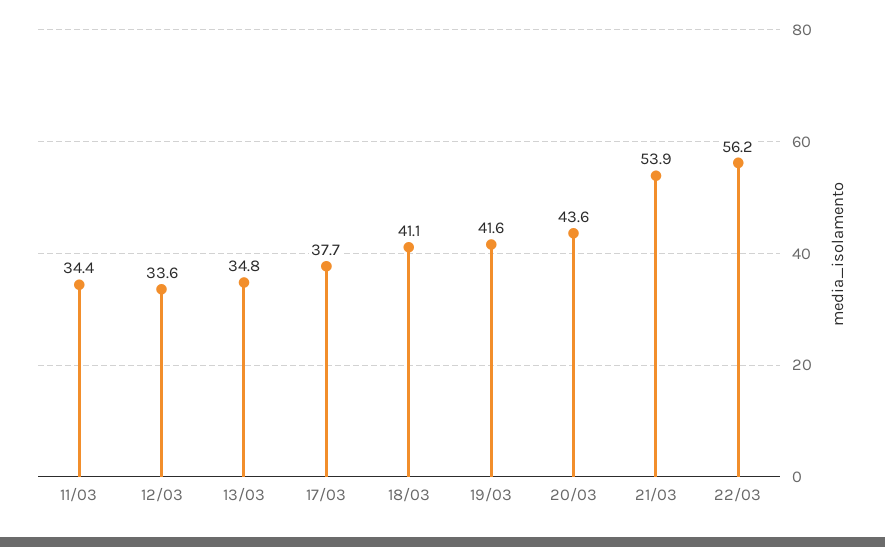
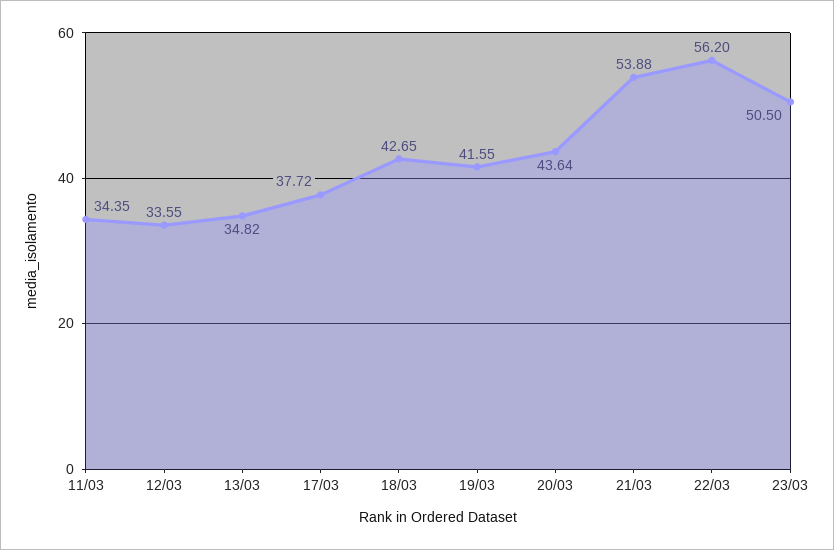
18/03: 41.1 -> 42.65
23/03: none -> 50.5

